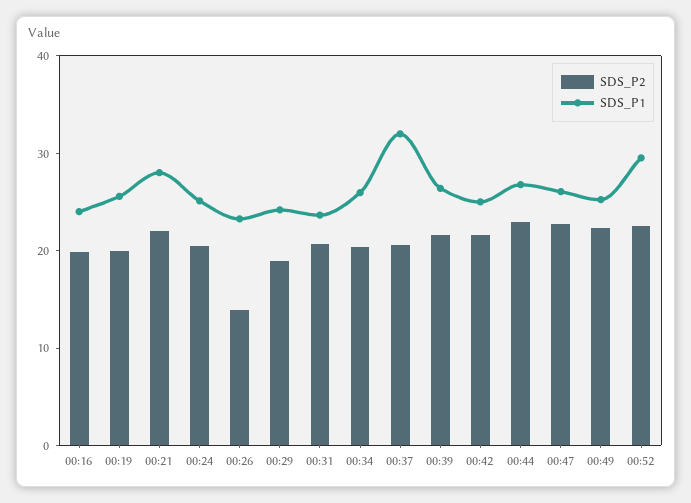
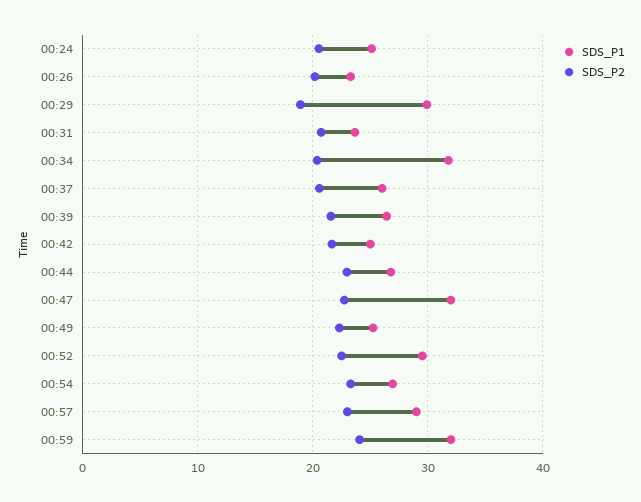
SDS_P2, 00:16: 20 -> none
SDS_P1, 00:16: 24 -> none
SDS_P2, 00:19: 20 -> none
SDS_P1, 00:19: 26 -> none
SDS_P2, 00:21: 22 -> none
SDS_P1, 00:21: 28 -> none
SDS_P2, 00:26: 14 -> 20
SDS_P1, 00:29: 24 -> 30
SDS_P1, 00:34: 26 -> 32
SDS_P1, 00:37: 32 -> 26
SDS_P1, 00:47: 26 -> 32
SDS_P1, 00:54: none -> 27
SDS_P2, 00:54: none -> 23
SDS_P1, 00:57: none -> 29
SDS_P2, 00:57: none -> 23
SDS_P1, 00:59: none -> 32
SDS_P2, 00:59: none -> 24

